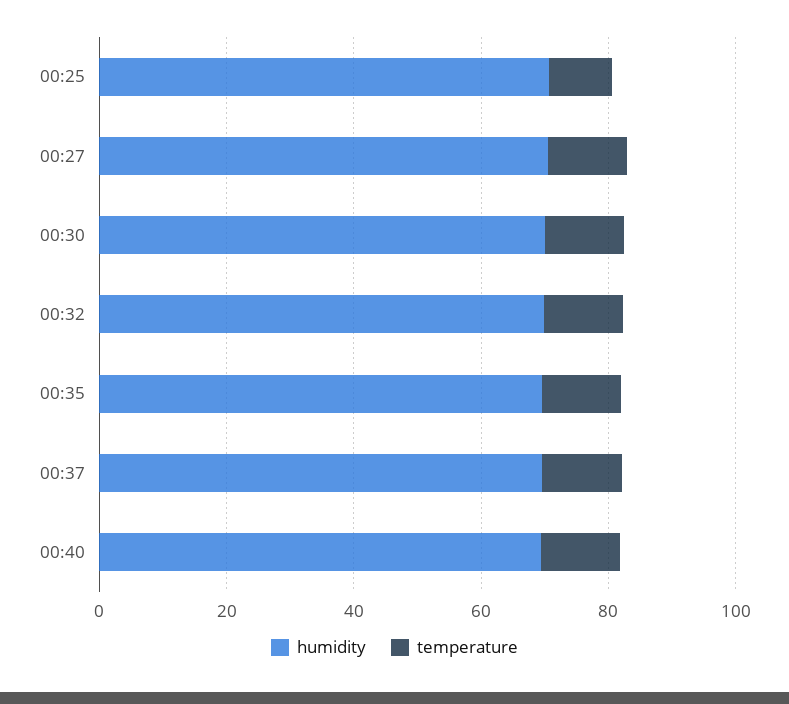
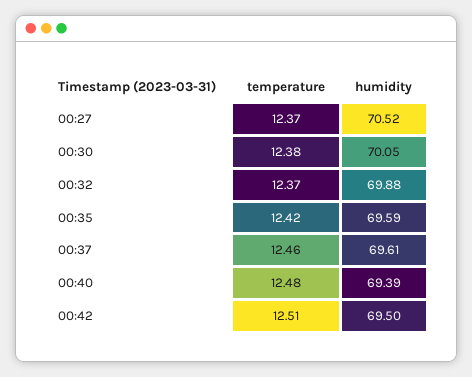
humidity, 00:25: 70 -> none
temperature, 00:25: 10 -> none
temperature, 00:42: none -> 12.51
humidity, 00:42: none -> 69.5

